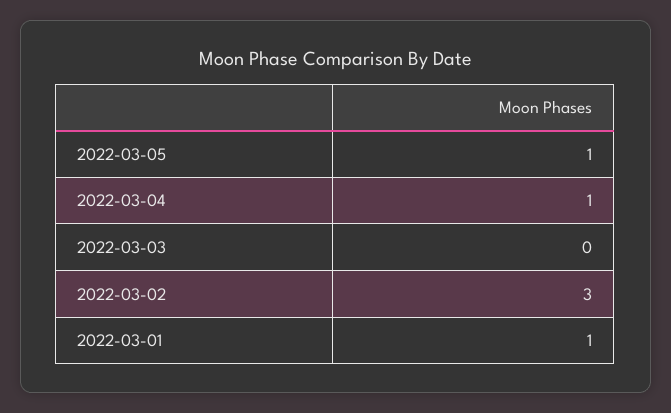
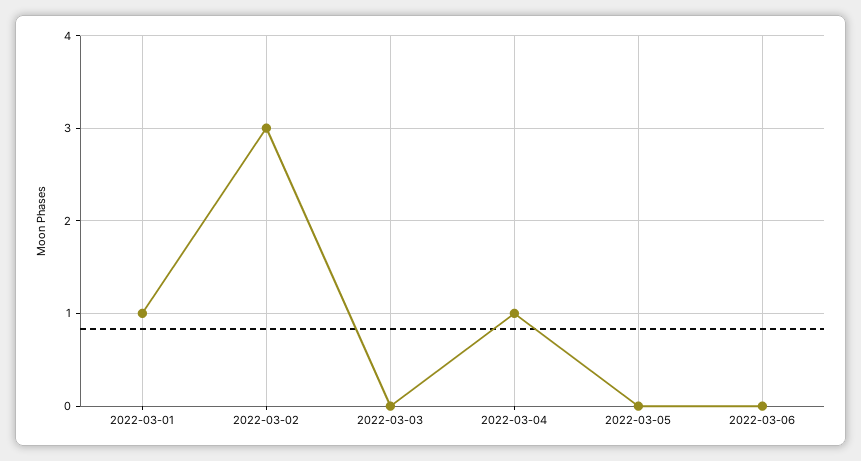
2022-03-05: 1 -> 0
2022-03-06: none -> 0

